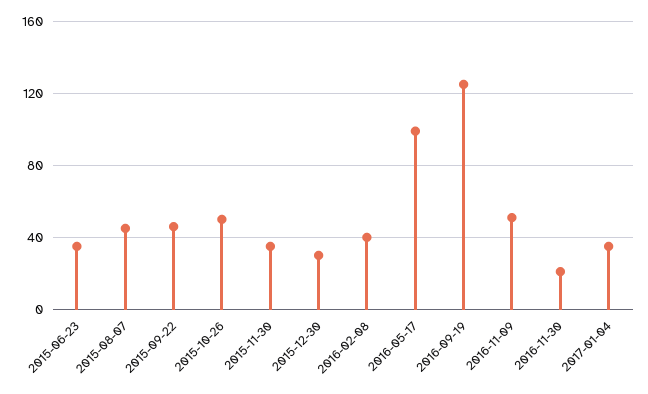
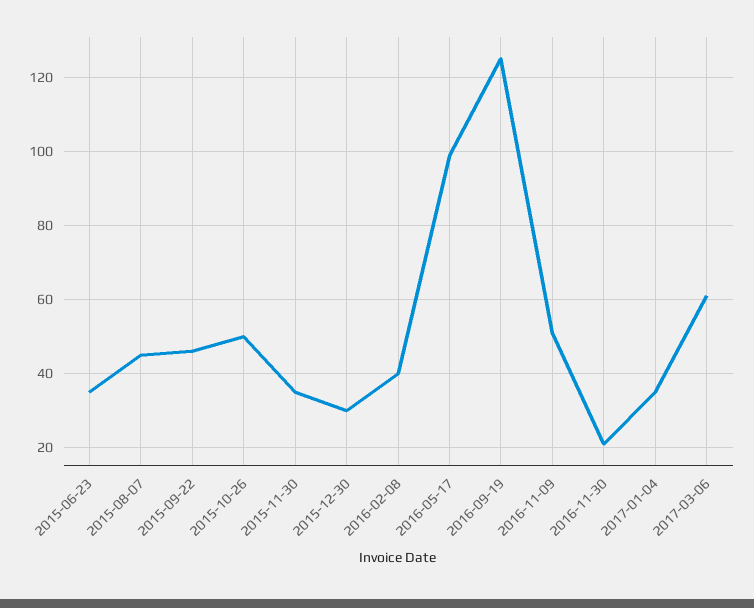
2017-03-06: none -> 60

